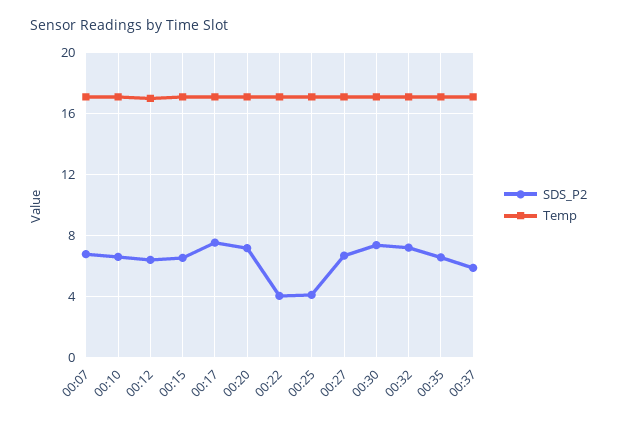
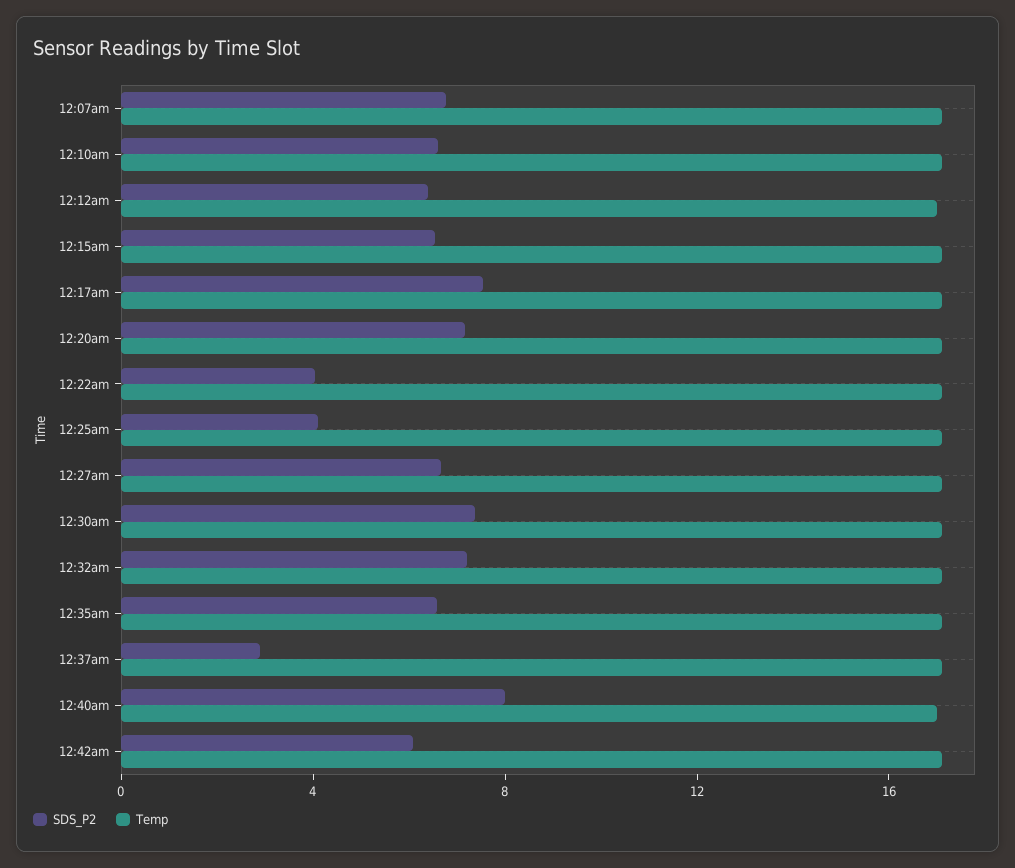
SDS_P2, 00:37: 6 -> 3
SDS_P2, 12:40am: none -> 8
Temp, 12:40am: none -> 17
SDS_P2, 12:42am: none -> 6
Temp, 12:42am: none -> 17

